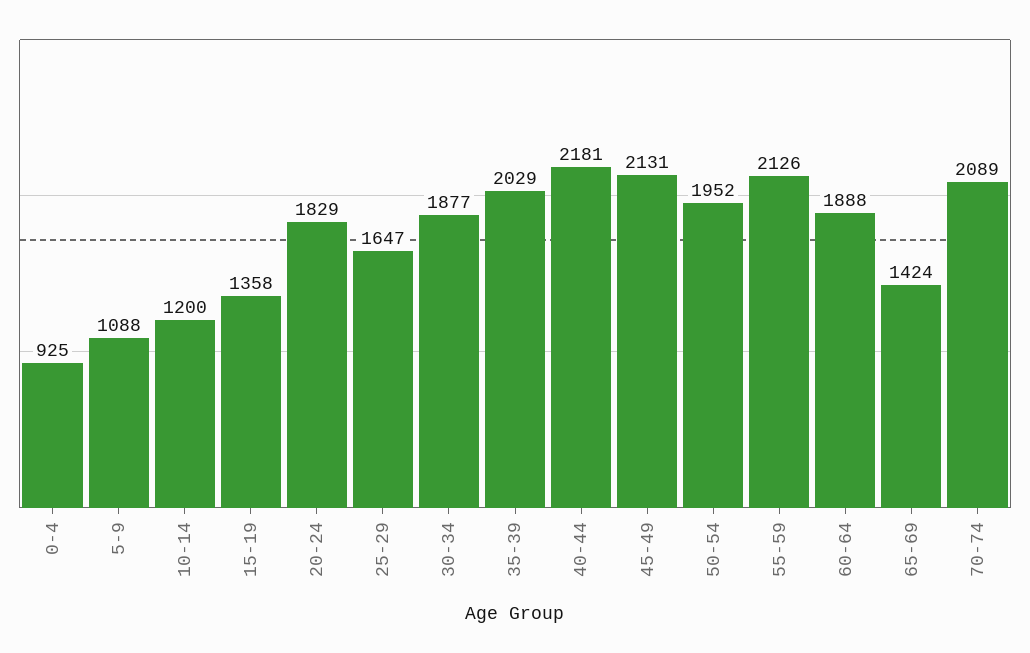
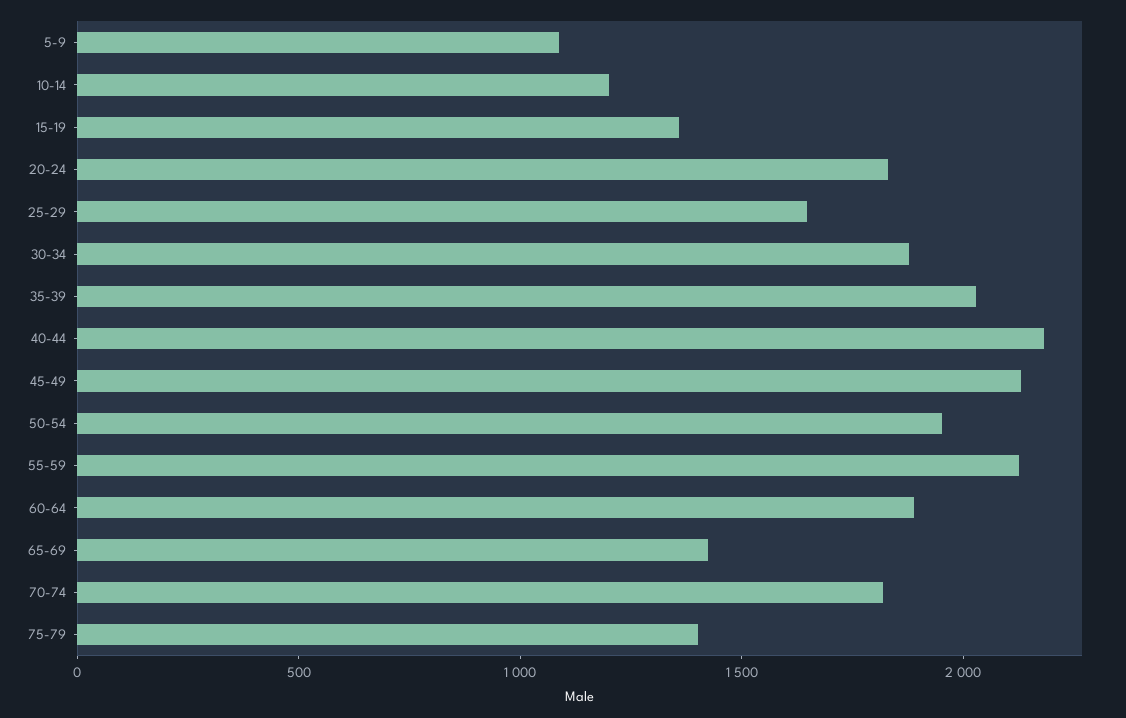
0-4: 925 -> none
70-74: 2089 -> 1800
75-79: none -> 1400

